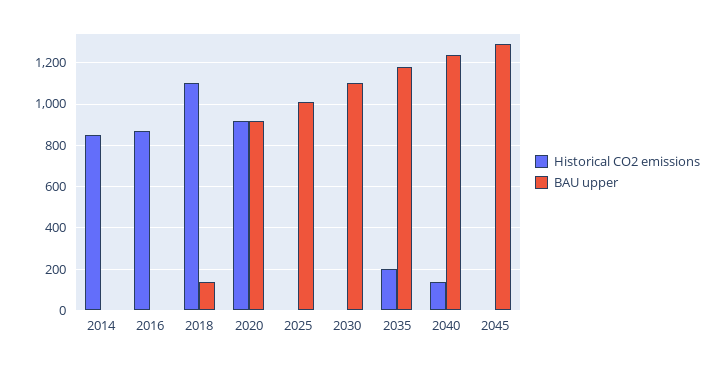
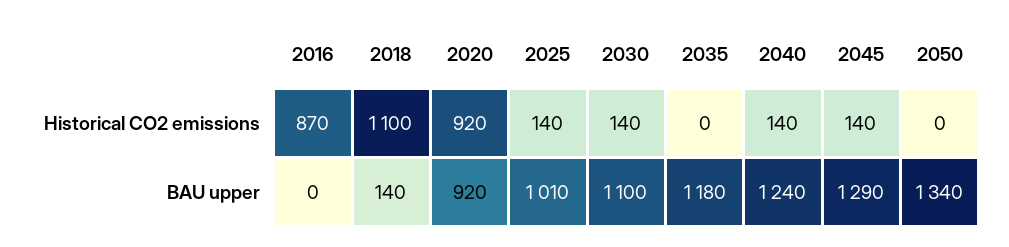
Historical CO2 emissions, 2014: 850 -> none
BAU upper, 2014: 0 -> none
Historical CO2 emissions, 2025: 0 -> 140
Historical CO2 emissions, 2030: 0 -> 140
Historical CO2 emissions, 2035: 200 -> 0
Historical CO2 emissions, 2045: 0 -> 140
Historical CO2 emissions, 2050: none -> 0
BAU upper, 2050: none -> 1340

